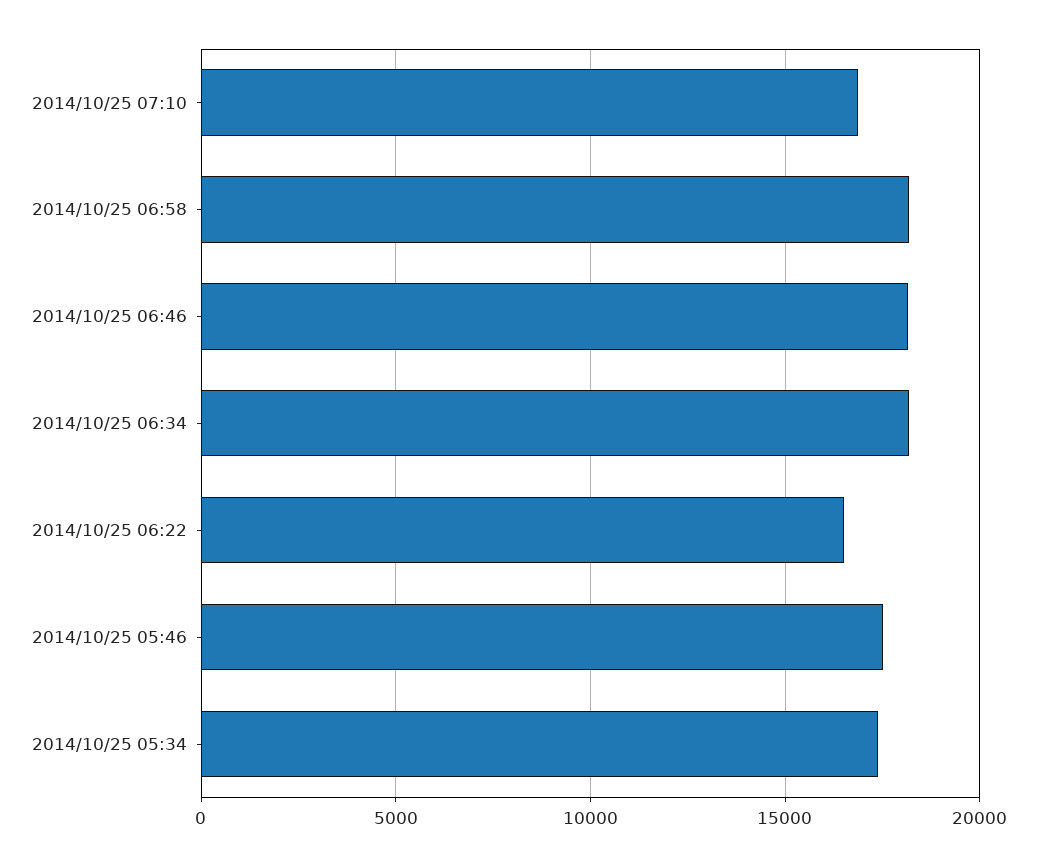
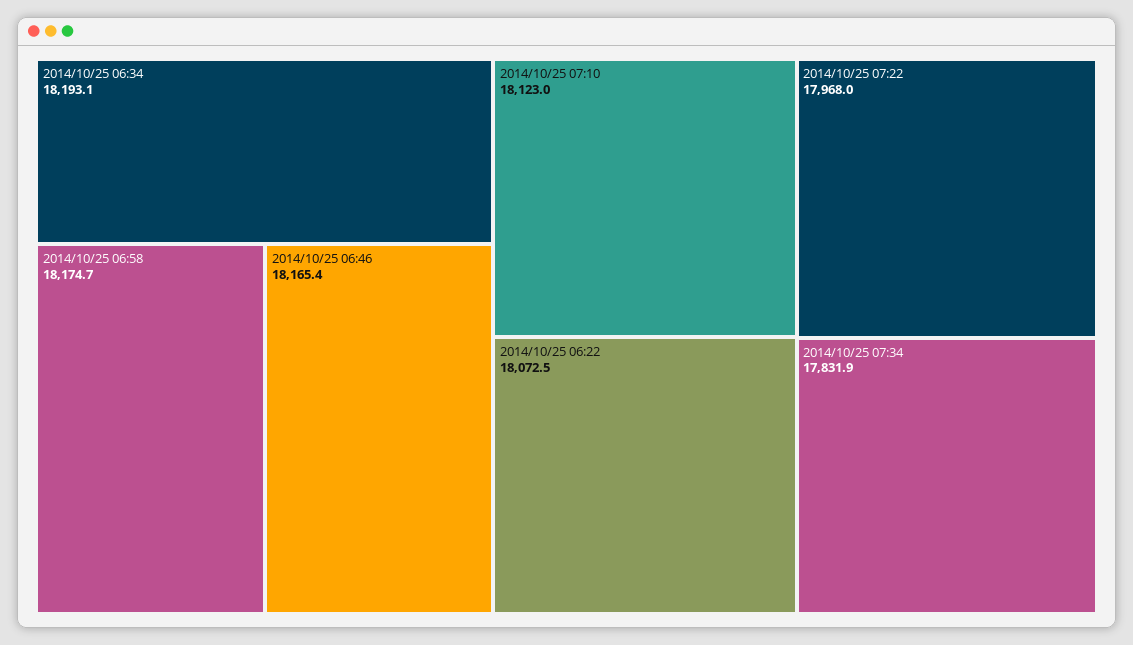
2014/10/25 07:10: 17000 -> 18123
2014/10/25 06:22: 16500 -> 18072.5
2014/10/25 05:46: 17500 -> none
2014/10/25 05:34: 17500 -> none
2014/10/25 07:22: none -> 17968
2014/10/25 07:34: none -> 17831.9

